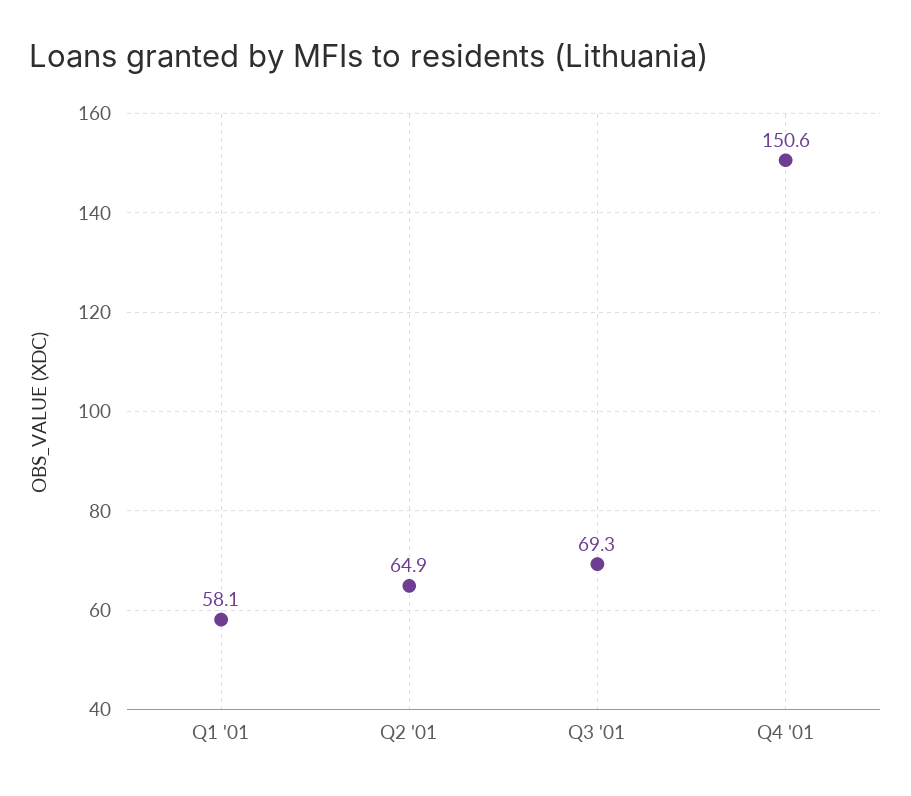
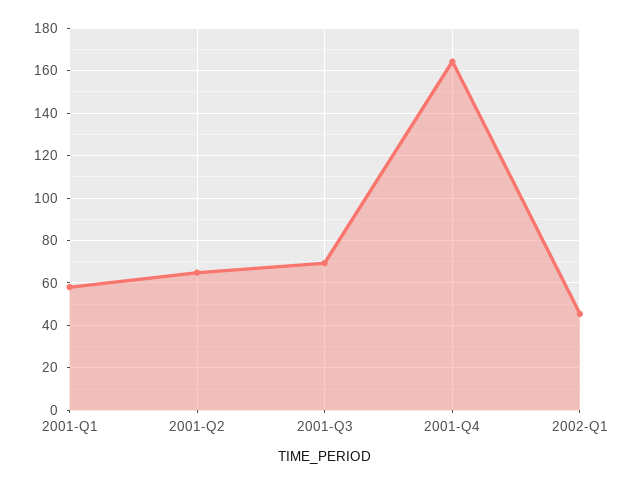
Q4 '01: 150.6 -> 165
2002-Q1: none -> 45

